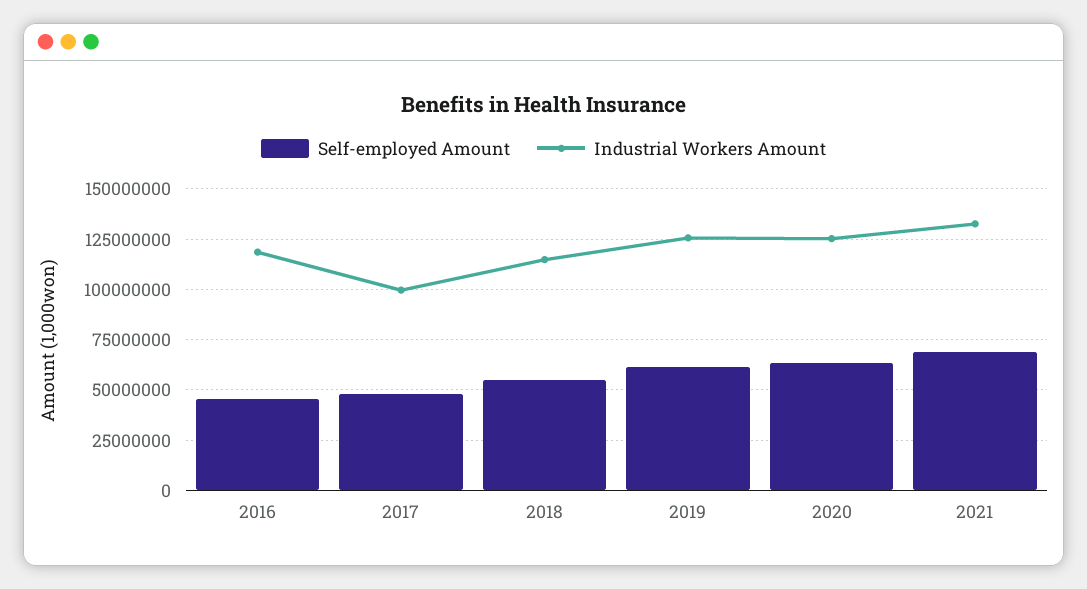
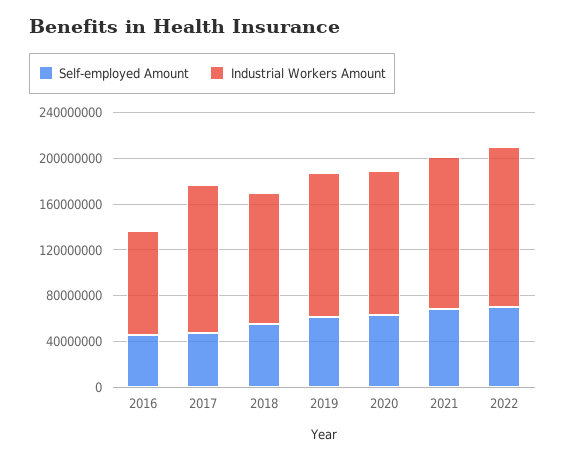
Industrial Workers Amount, 2016: 120000000 -> 90000000
Industrial Workers Amount, 2017: 100000000 -> 130000000
Self-employed Amount, 2022: none -> 70000000
Industrial Workers Amount, 2022: none -> 140000000

